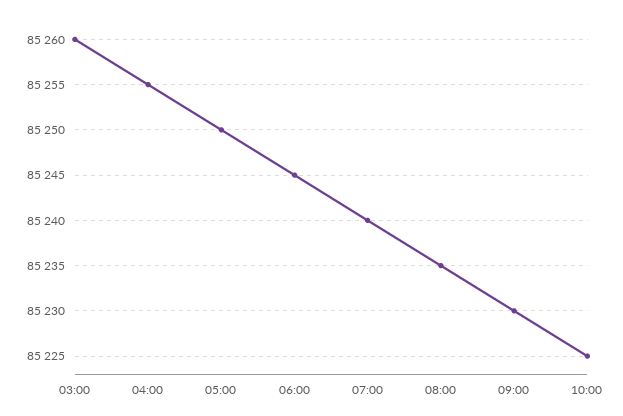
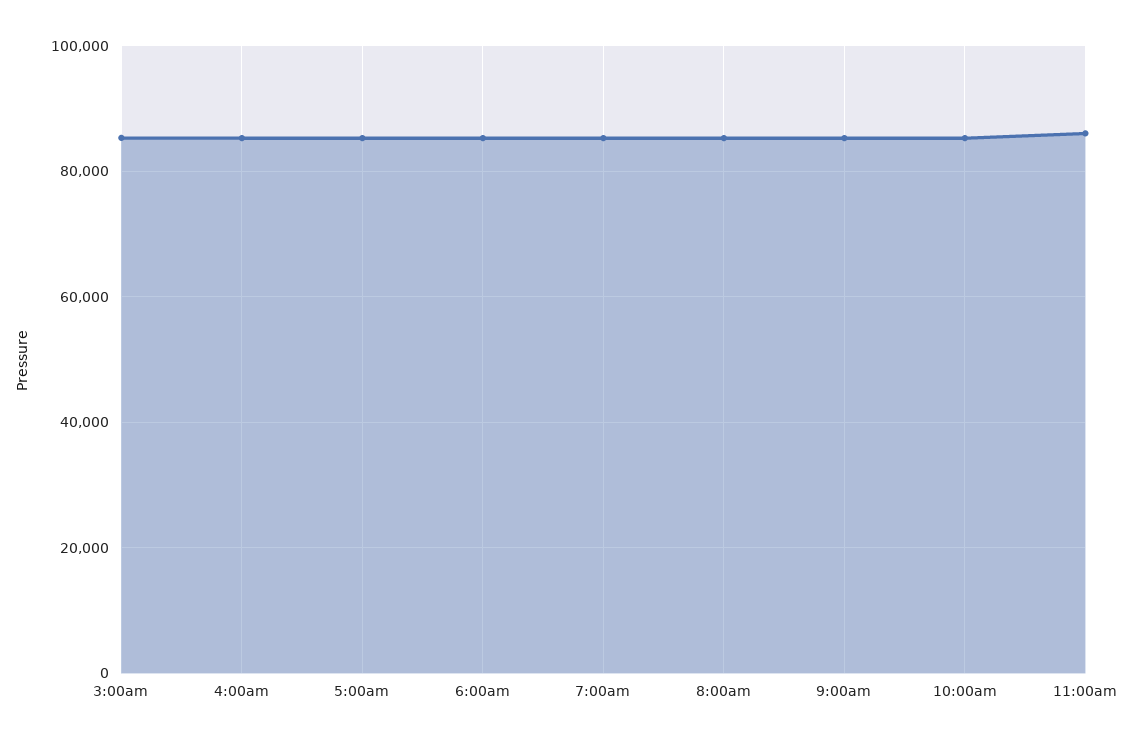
11:00am: none -> 86000

